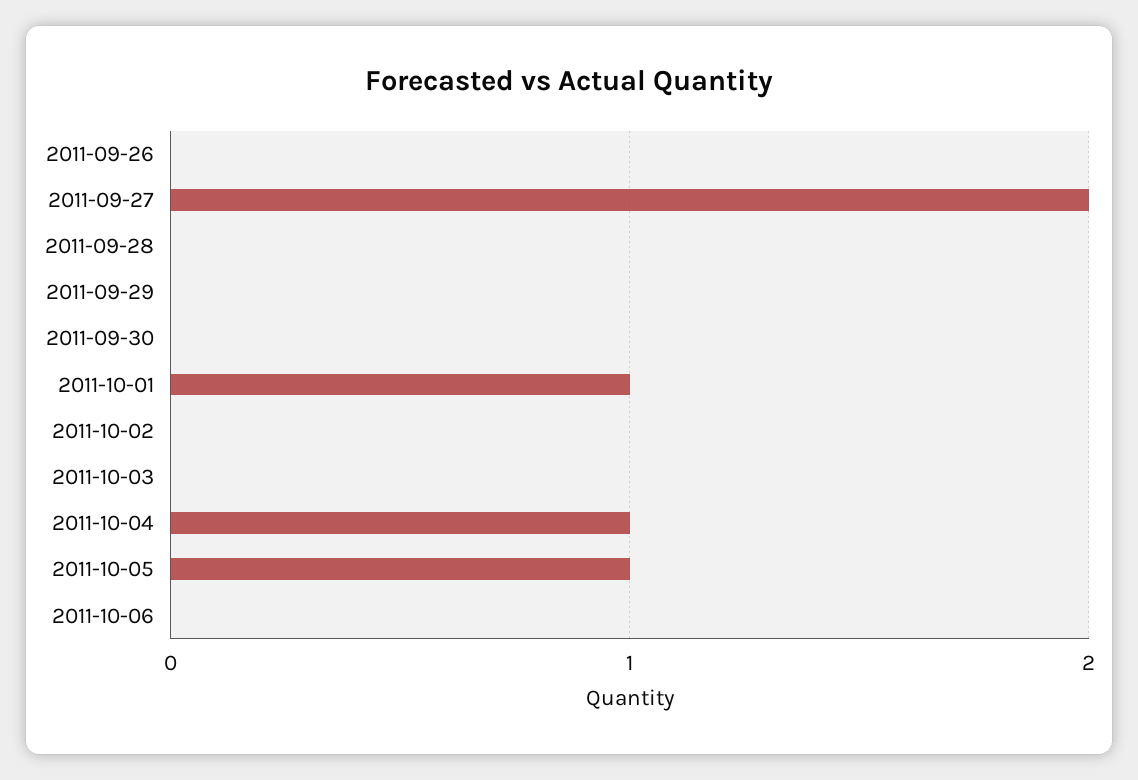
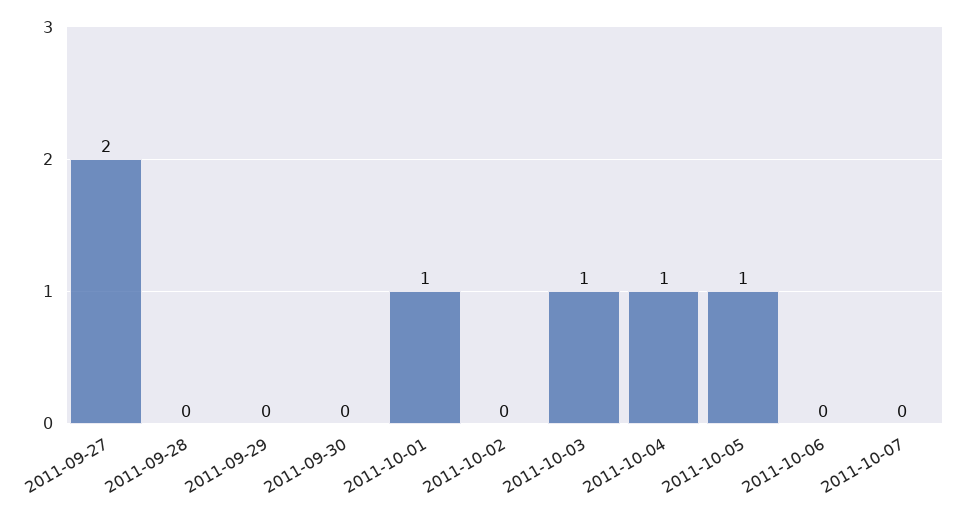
2011-09-26: 0 -> none
2011-10-03: 0 -> 1
2011-10-07: none -> 0

